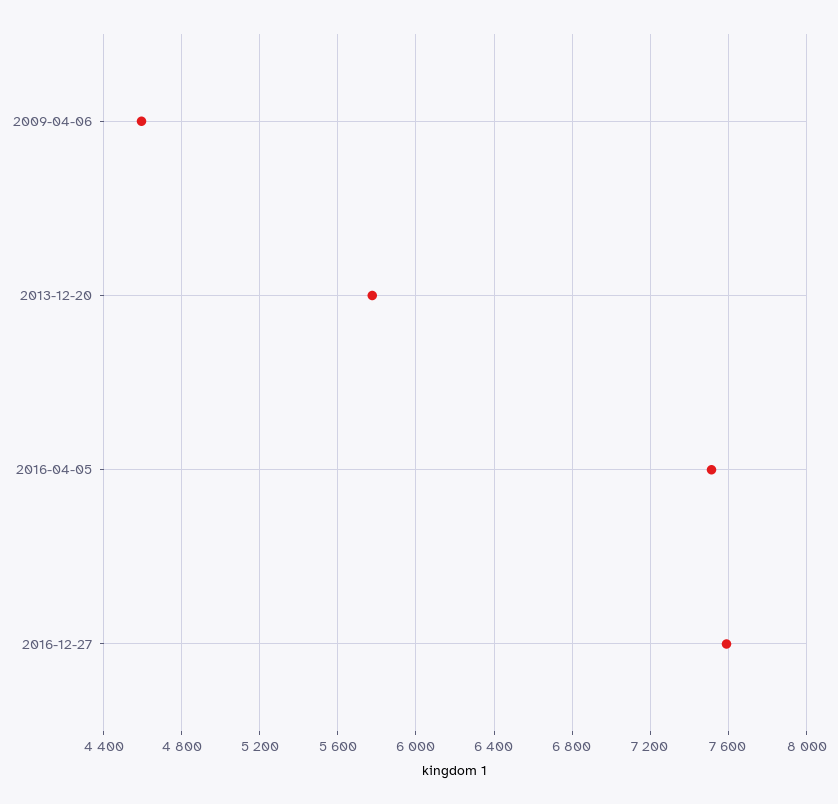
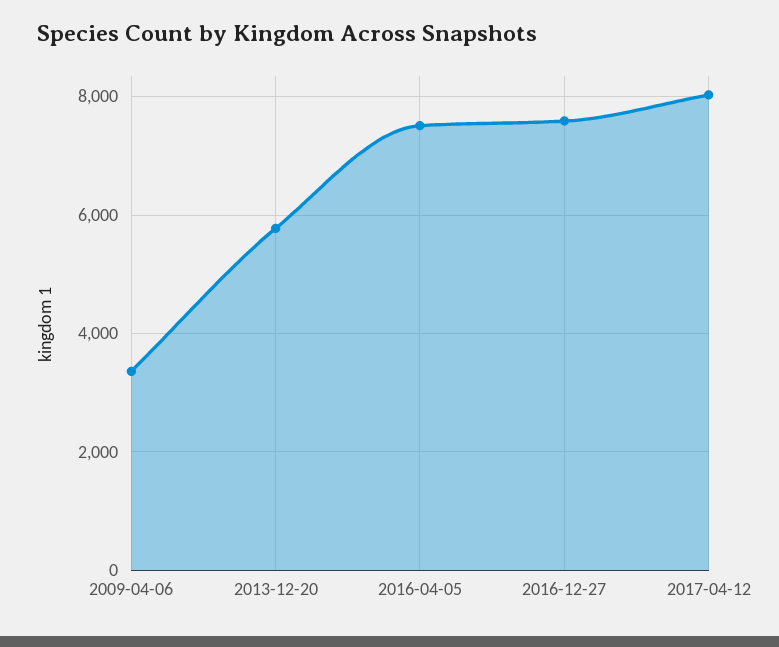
2009-04-06: 4600 -> 3400
2017-04-12: none -> 8000

